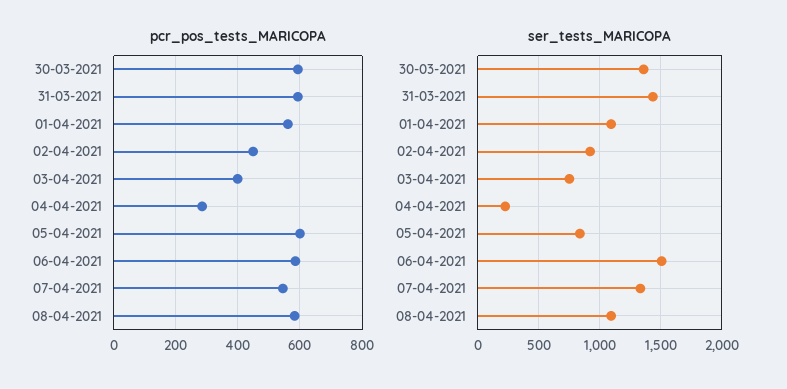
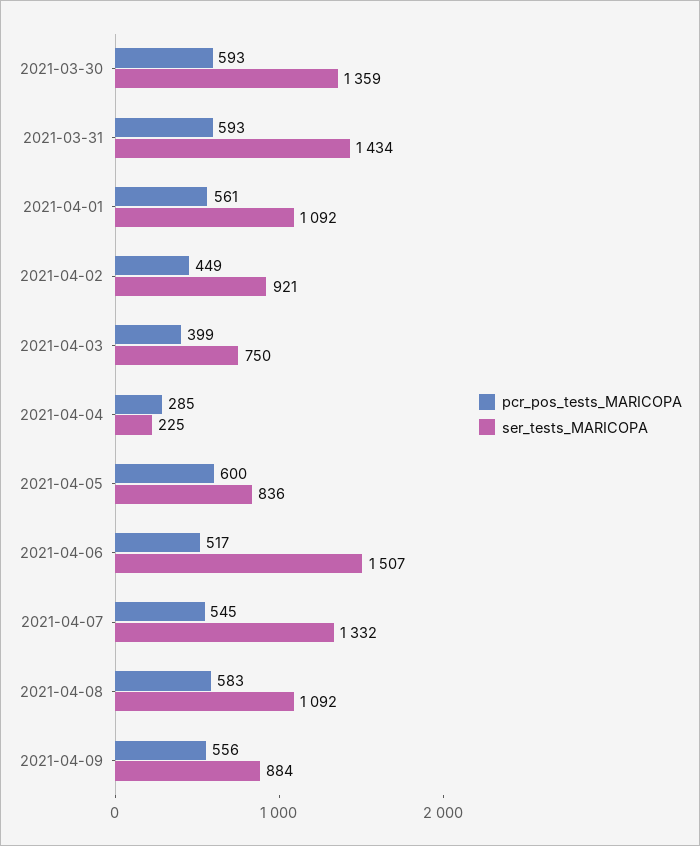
pcr_pos_tests_MARICOPA, 06-04-2021: 580 -> 517
pcr_pos_tests_MARICOPA, 2021-04-09: none -> 556
ser_tests_MARICOPA, 2021-04-09: none -> 884

